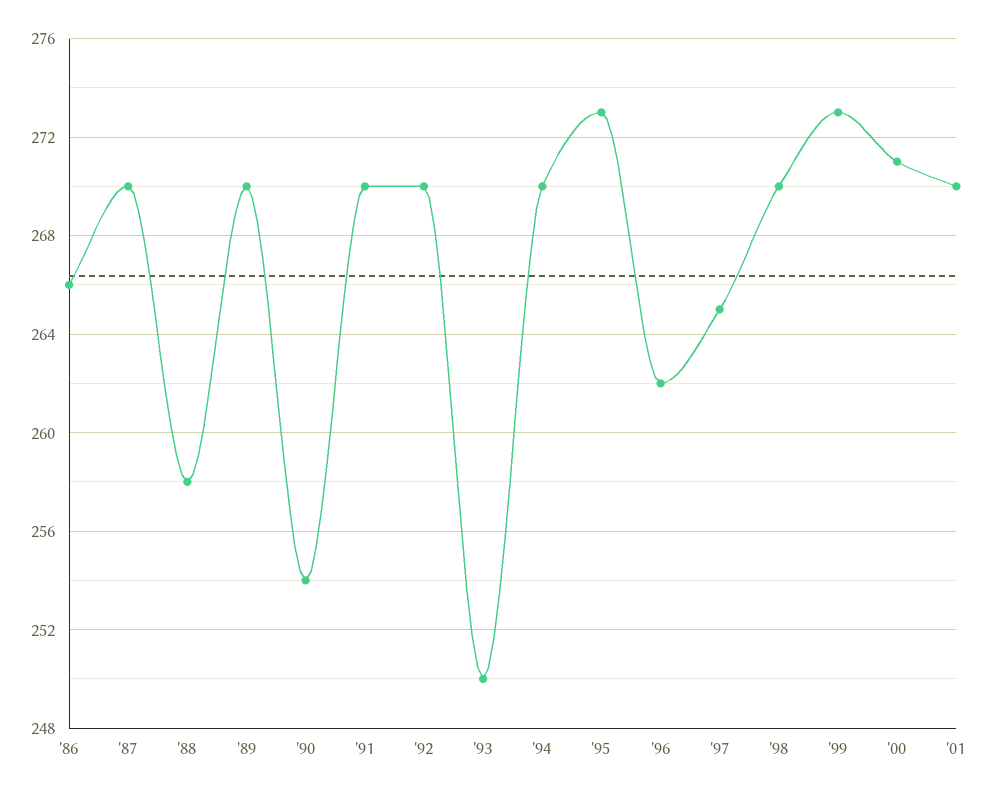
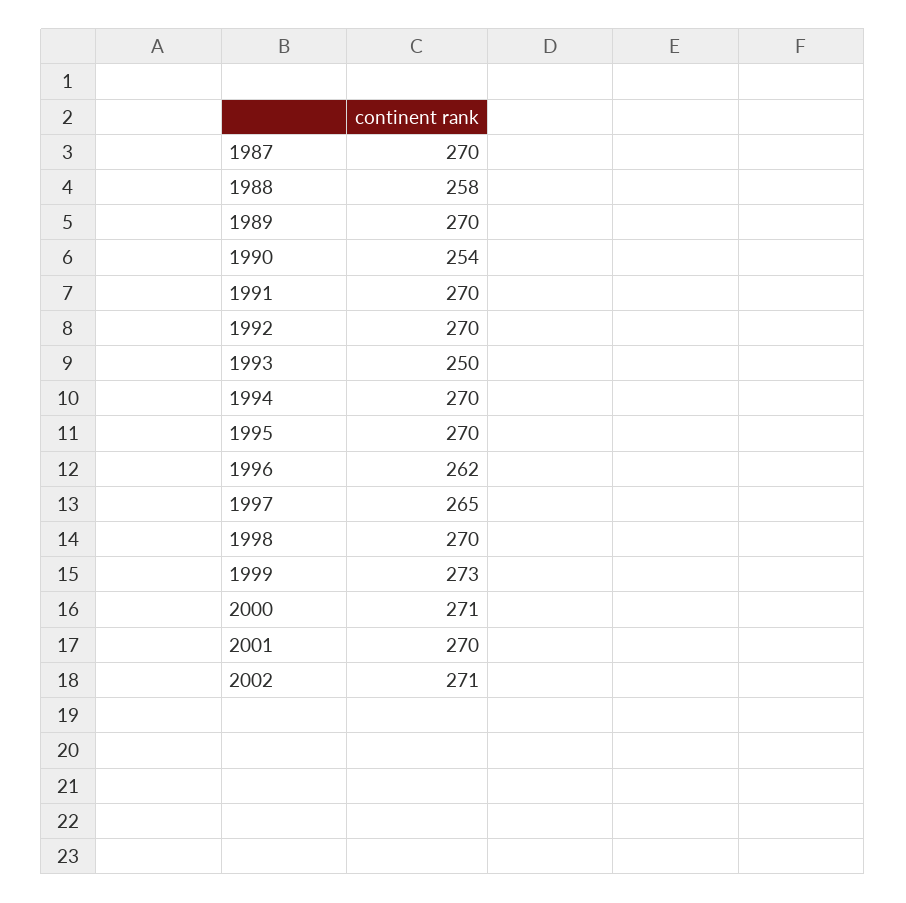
'86: 266 -> none
'95: 273 -> 270
2002: none -> 271

